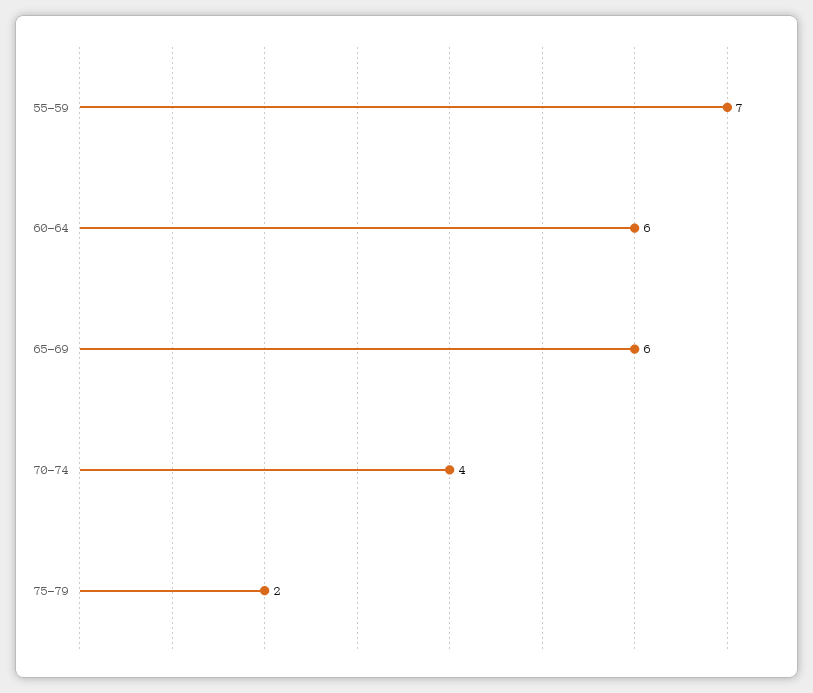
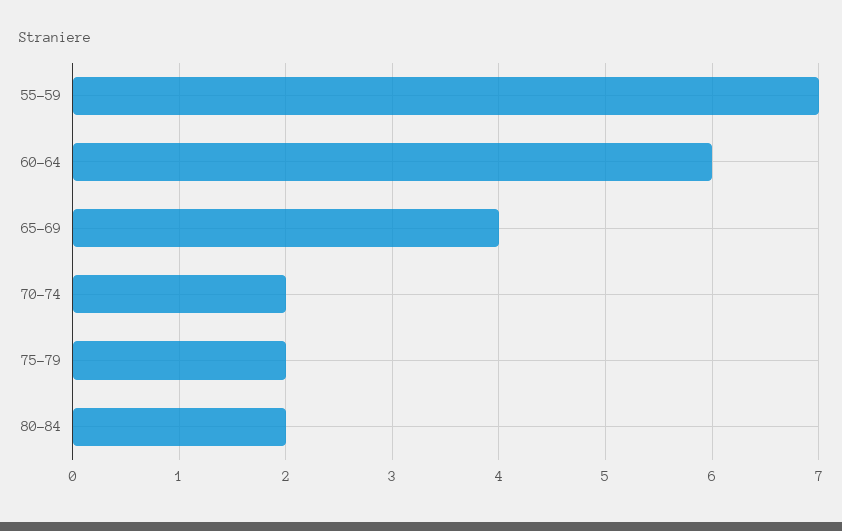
65-69: 6 -> 4
70-74: 4 -> 2
80-84: none -> 2

